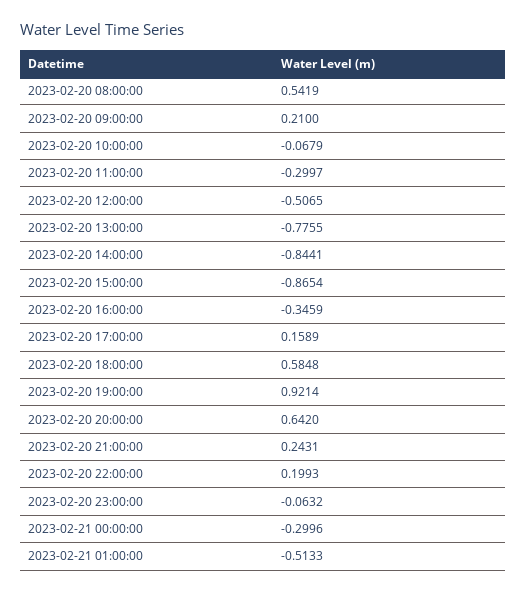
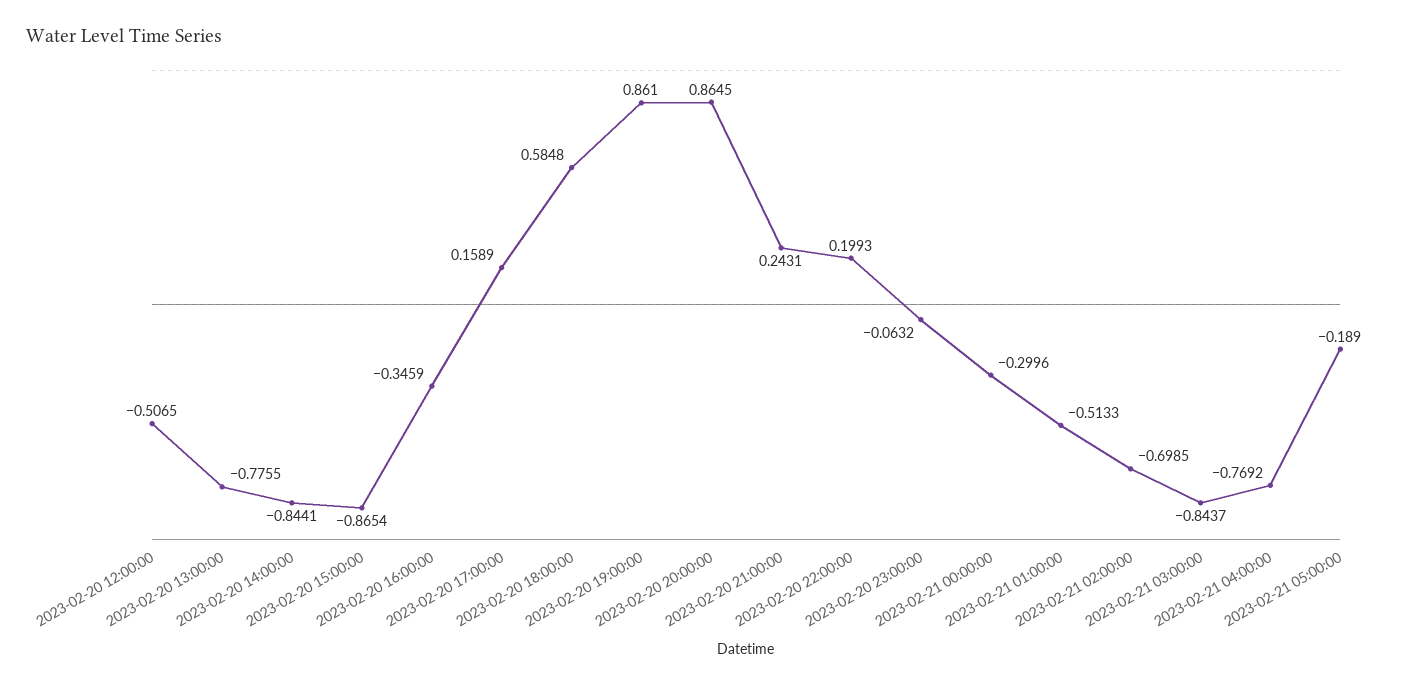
2023-02-20 08:00:00: 0.5419 -> none
2023-02-20 09:00:00: 0.21 -> none
2023-02-20 10:00:00: -0.0679 -> none
2023-02-20 11:00:00: -0.2997 -> none
2023-02-20 19:00:00: 0.9214 -> 0.861
2023-02-20 20:00:00: 0.642 -> 0.8645
2023-02-21 02:00:00: none -> -0.6985
2023-02-21 03:00:00: none -> -0.8437
2023-02-21 04:00:00: none -> -0.7692
2023-02-21 05:00:00: none -> -0.189

